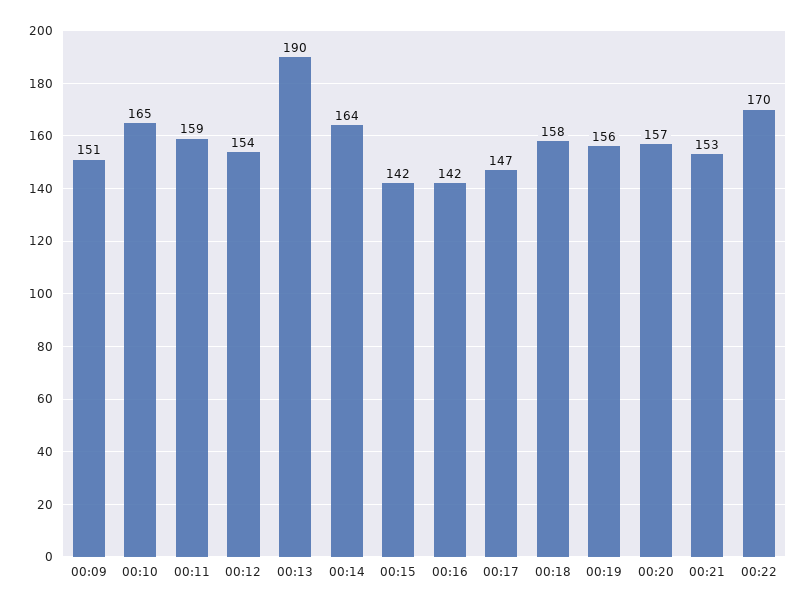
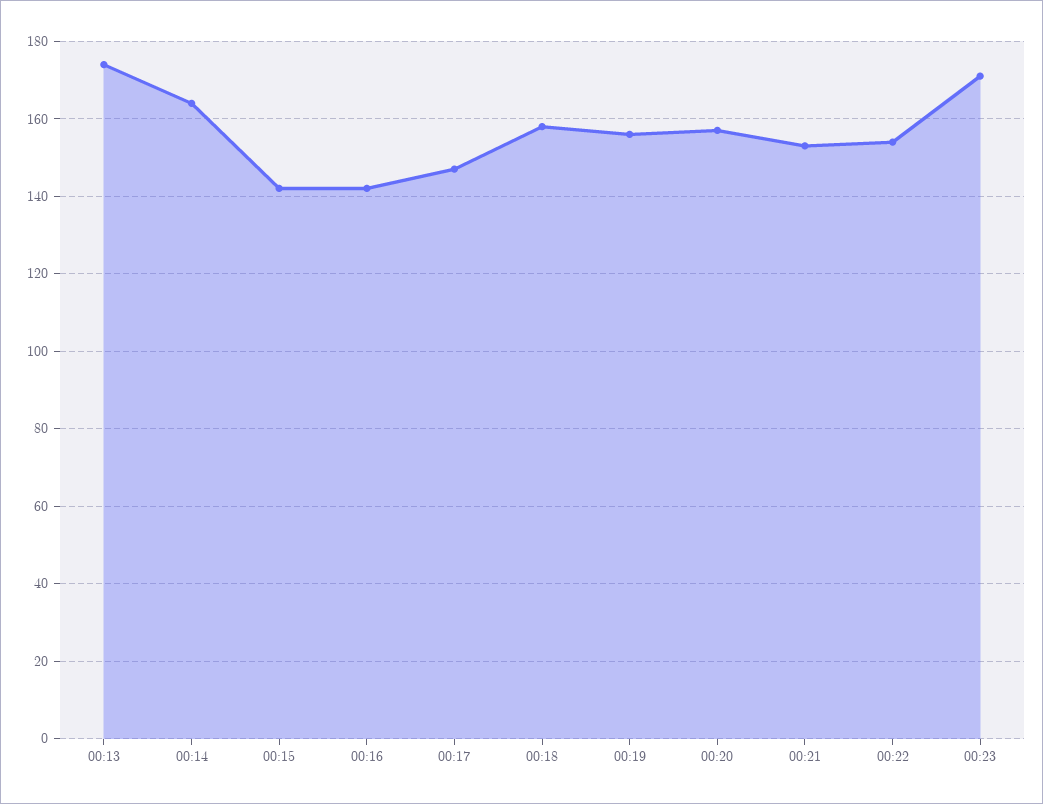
00:09: 151 -> none
00:10: 165 -> none
00:11: 159 -> none
00:12: 154 -> none
00:13: 190 -> 175
00:22: 170 -> 155
00:23: none -> 170

